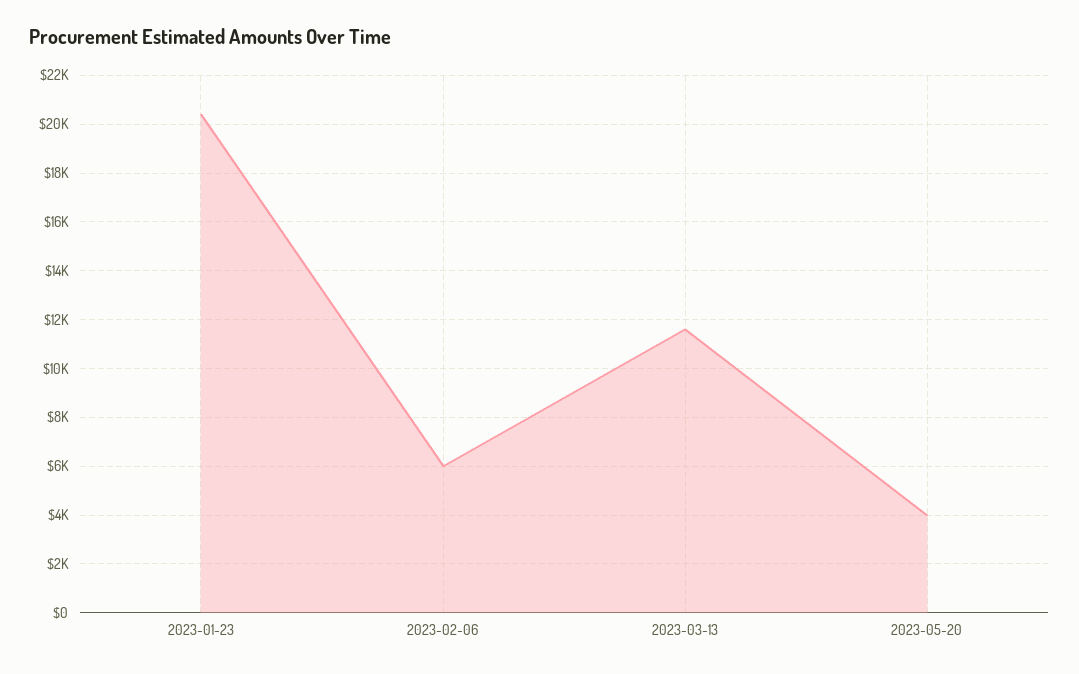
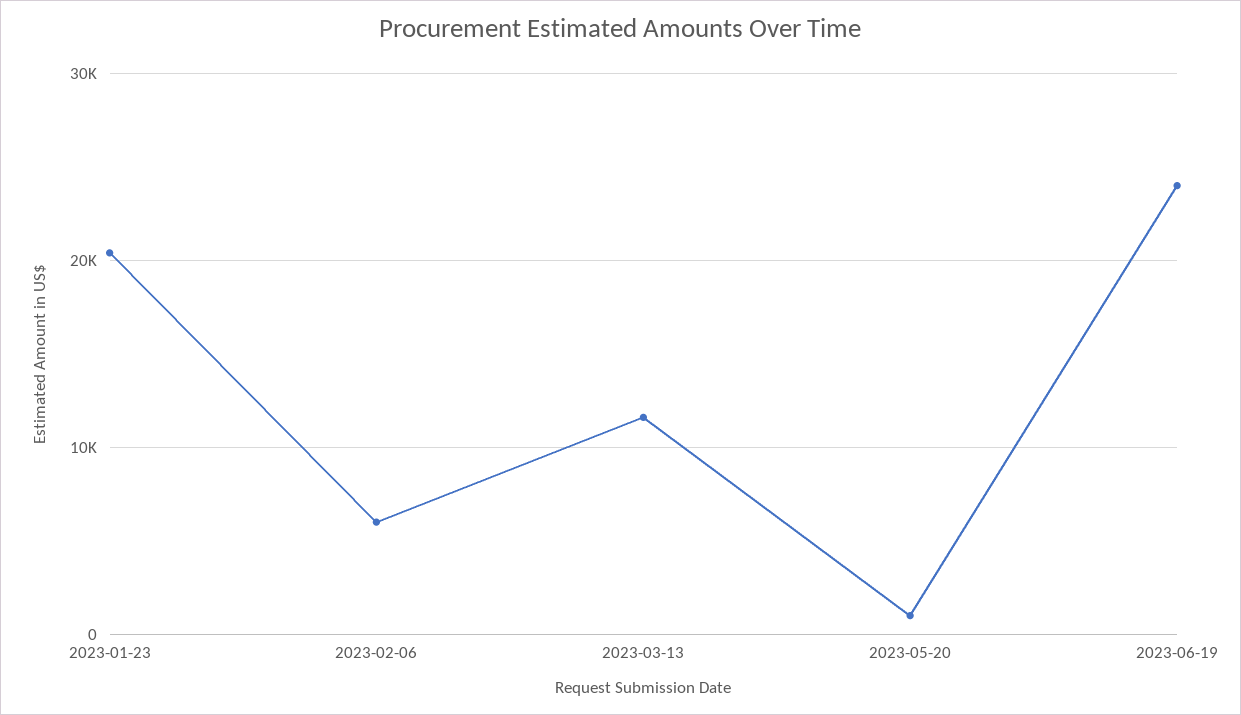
2023-05-20: 4000 -> 1000
2023-06-19: none -> 24000

